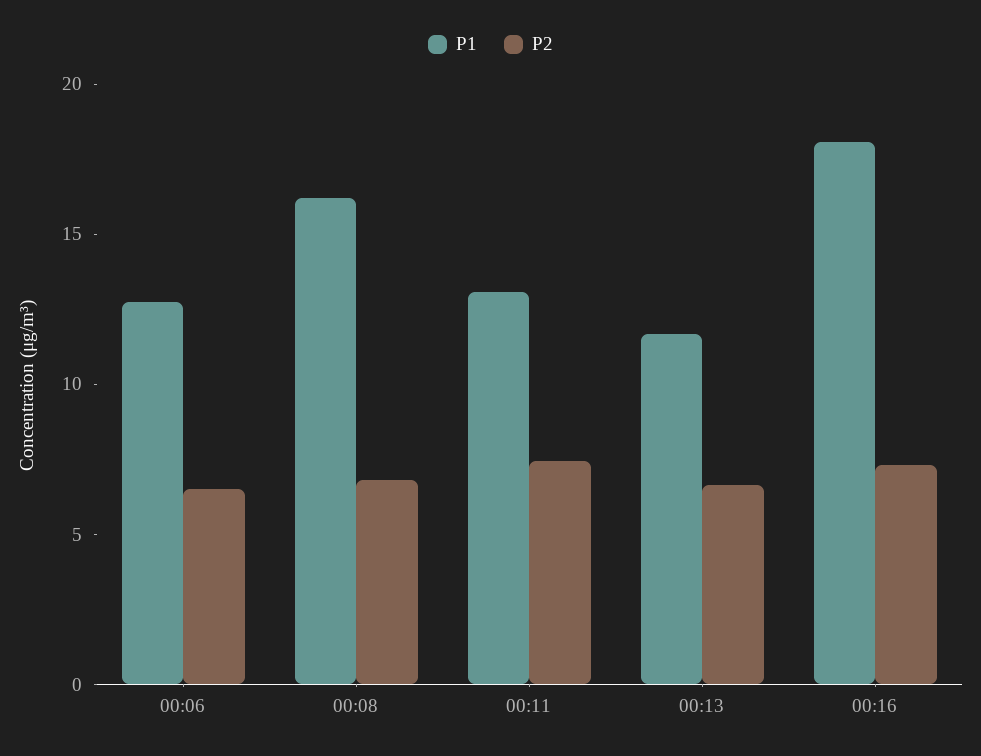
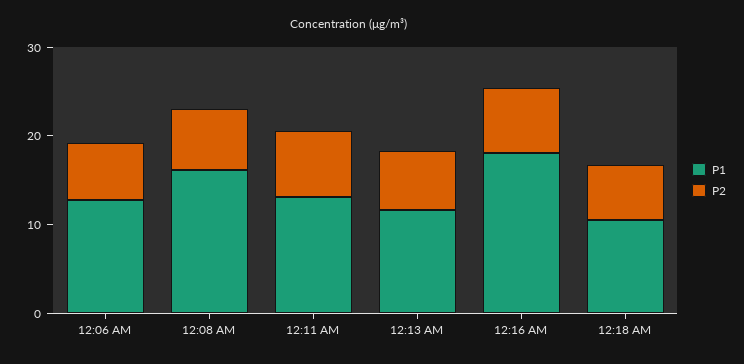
P1, 12:18 AM: none -> 10
P2, 12:18 AM: none -> 6

